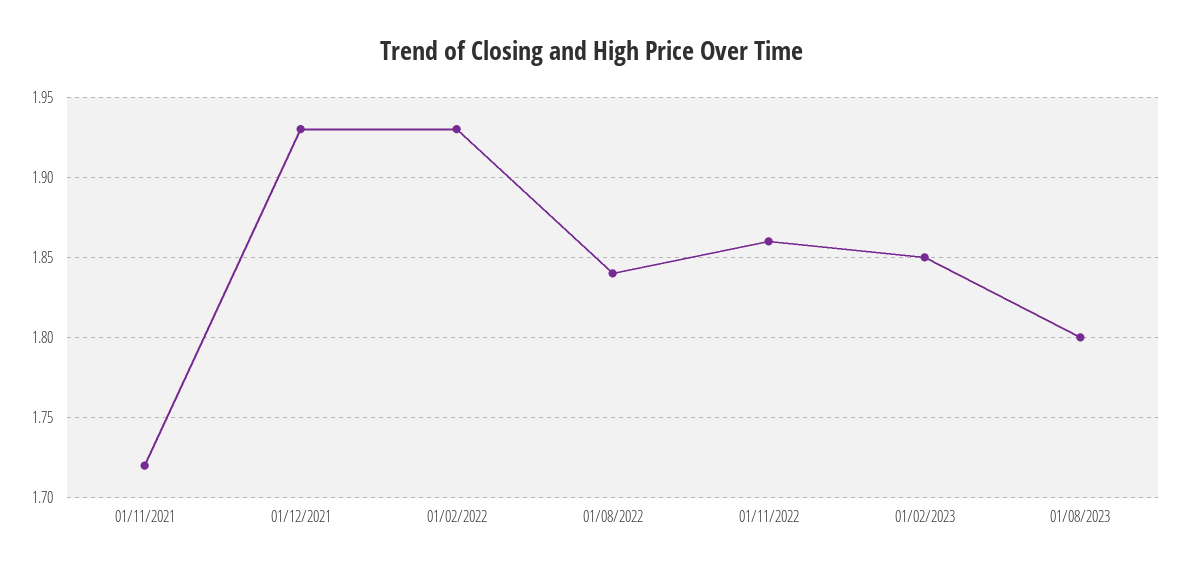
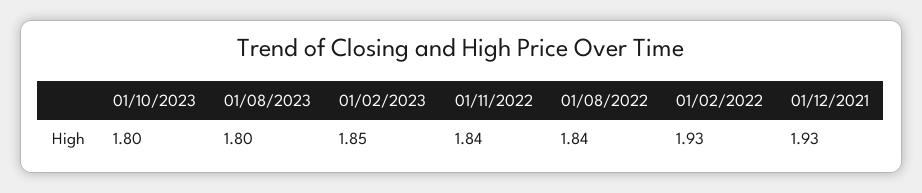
01/11/2021: 1.72 -> none
01/11/2022: 1.86 -> 1.84
01/10/2023: none -> 1.8

